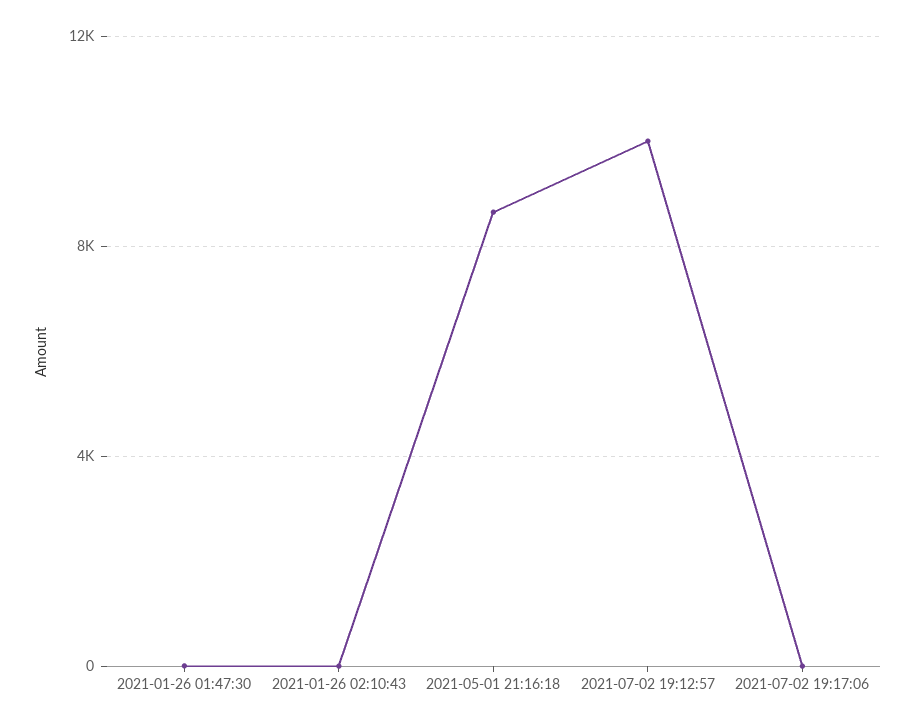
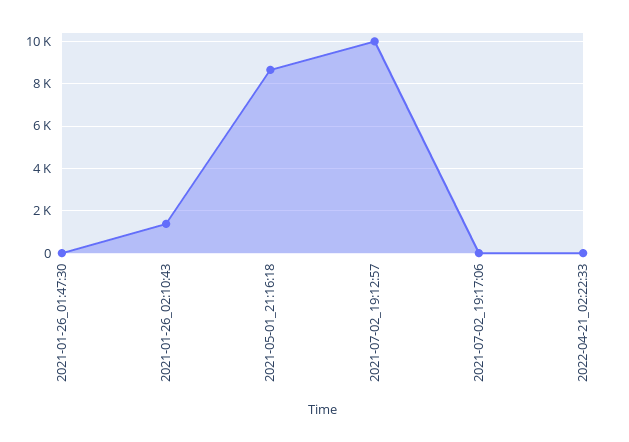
2021-01-26 02:10:43: 0 -> 1500
2022-04-21_02:22:33: none -> 0

